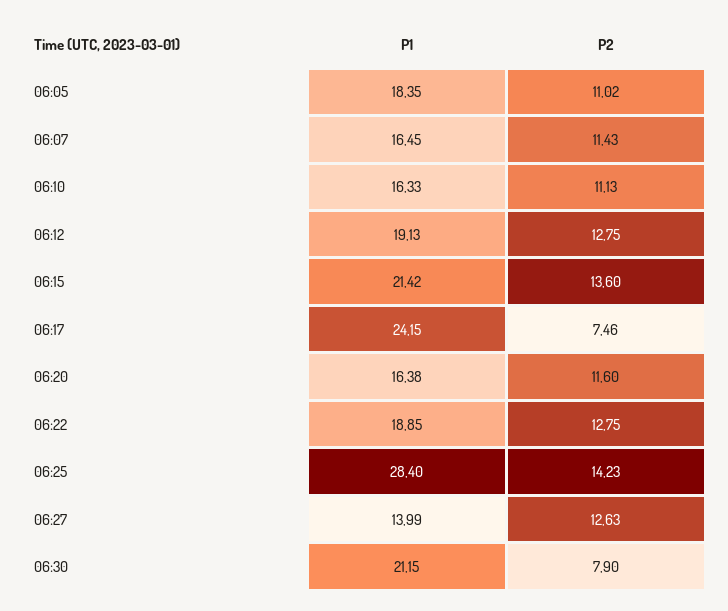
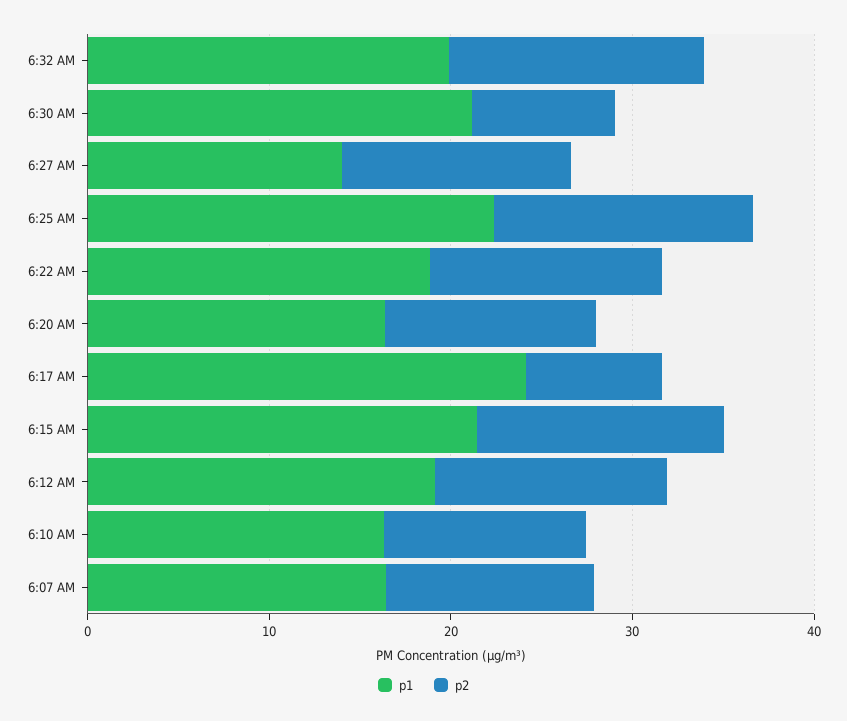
P1, 06:05: 18.35 -> none
P2, 06:05: 11.02 -> none
P1, 06:25: 28.4 -> 22
P1, 6:32 AM: none -> 20
P2, 6:32 AM: none -> 14

